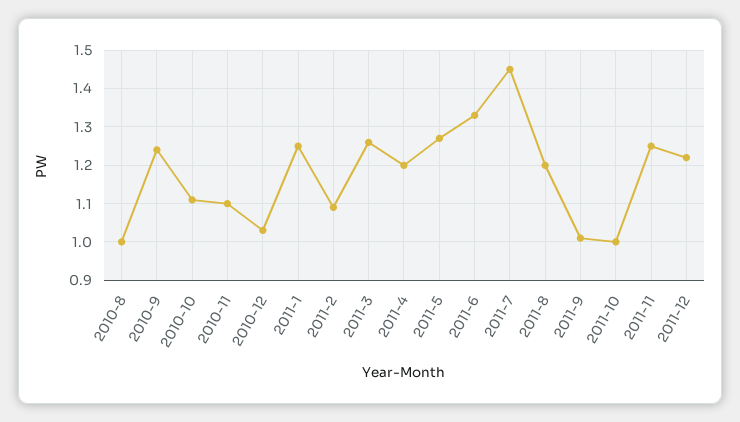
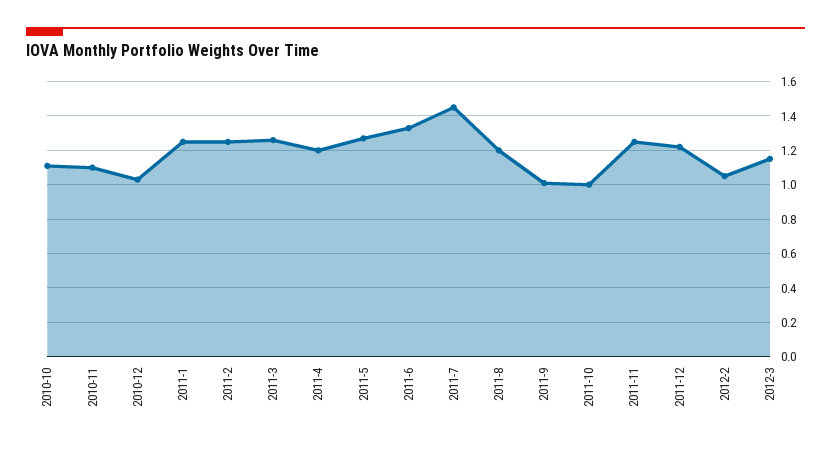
2010-8: 1 -> none
2010-9: 1.25 -> none
2011-2: 1.1 -> 1.25
2012-2: none -> 1.05
2012-3: none -> 1.15

